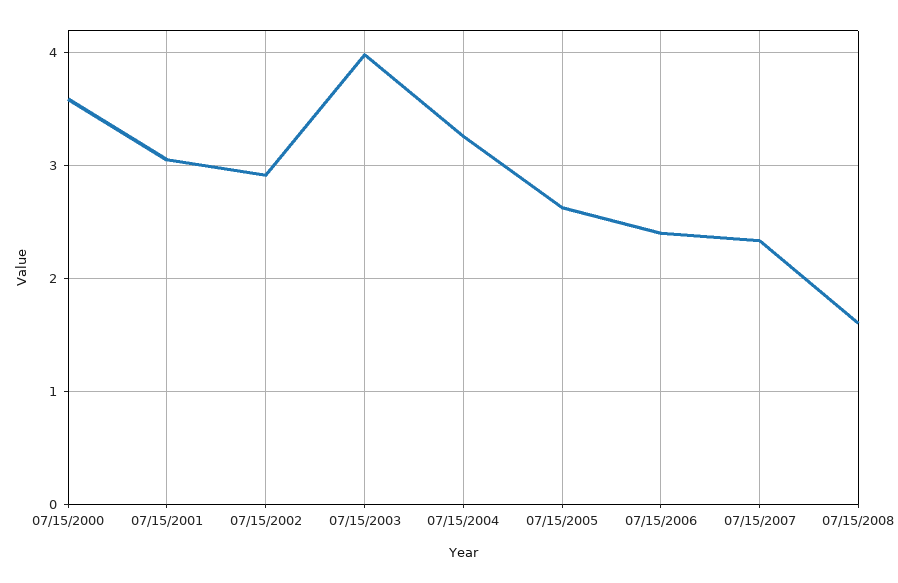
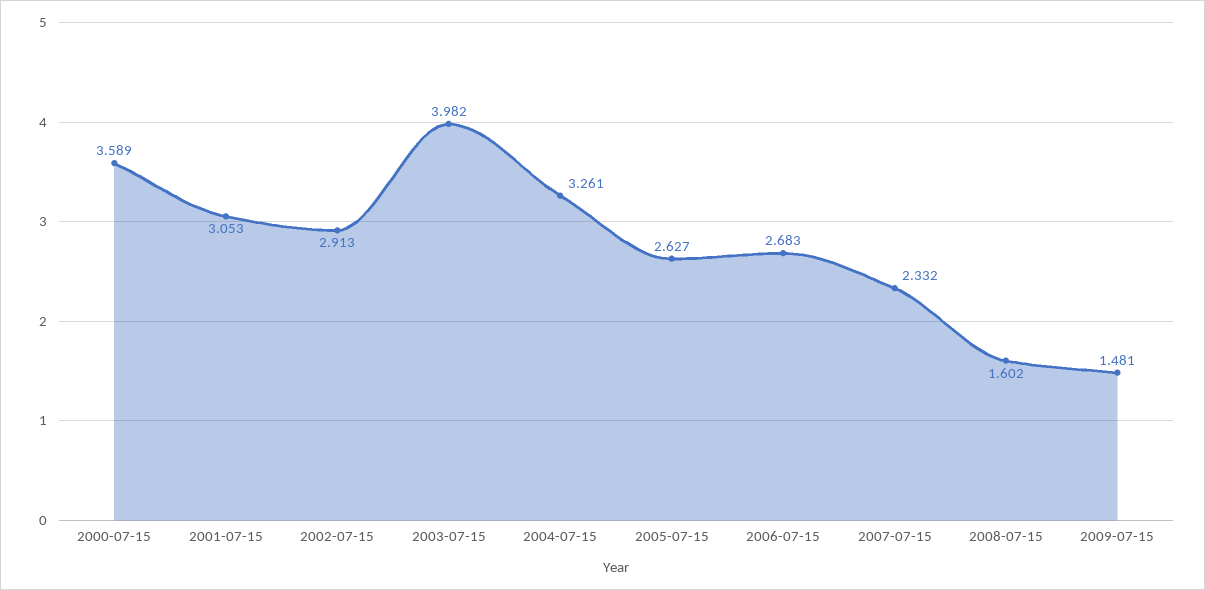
07/15/2006: 2.4 -> 2.683
2009-07-15: none -> 1.481

